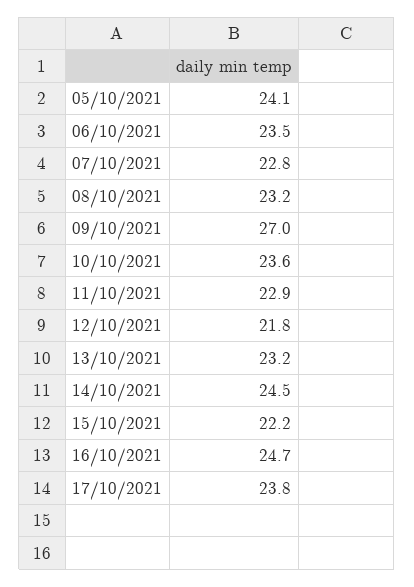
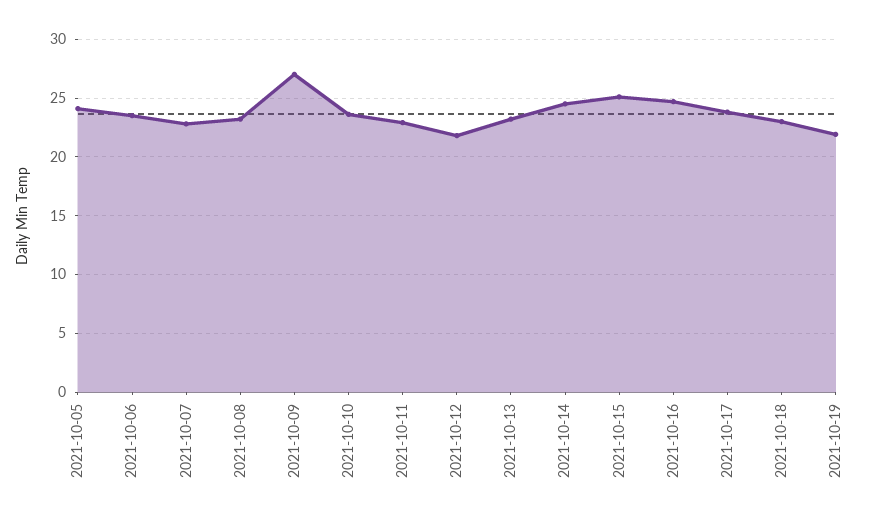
15/10/2021: 22.2 -> 25
2021-10-18: none -> 23
2021-10-19: none -> 22

